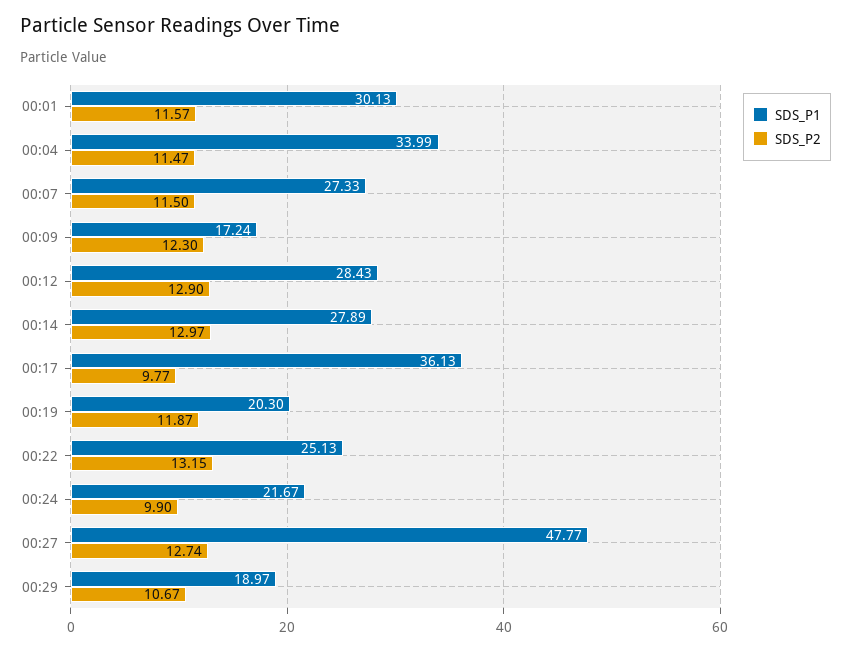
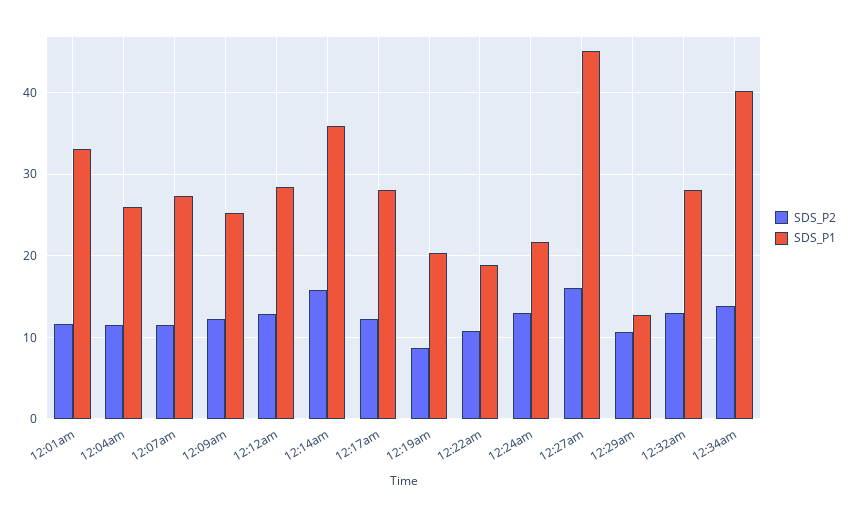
SDS_P1, 00:01: 30.13 -> 33
SDS_P1, 00:04: 33.99 -> 26
SDS_P1, 00:09: 17.24 -> 25
SDS_P1, 00:14: 27.89 -> 36
SDS_P2, 00:14: 12.97 -> 16
SDS_P1, 00:17: 36.13 -> 28
SDS_P2, 00:17: 9.77 -> 12
SDS_P2, 00:19: 11.87 -> 9
SDS_P1, 00:22: 25.13 -> 19
SDS_P2, 00:22: 13.15 -> 11
SDS_P2, 00:24: 9.9 -> 13
SDS_P1, 00:27: 47.77 -> 45
SDS_P2, 00:27: 12.74 -> 16
SDS_P1, 00:29: 18.97 -> 13
SDS_P2, 12:32am: none -> 13
SDS_P1, 12:32am: none -> 28
SDS_P2, 12:34am: none -> 14
SDS_P1, 12:34am: none -> 40

